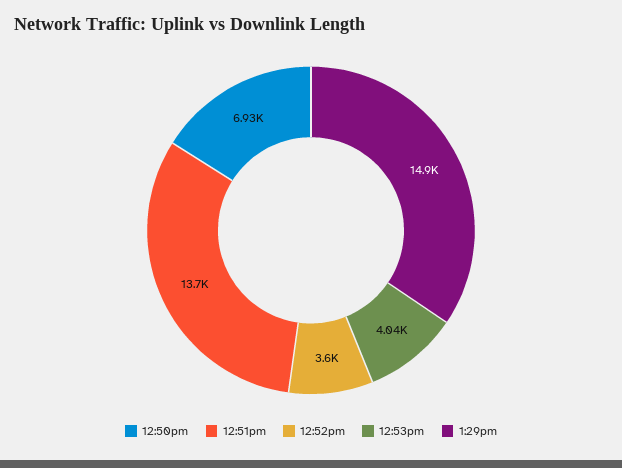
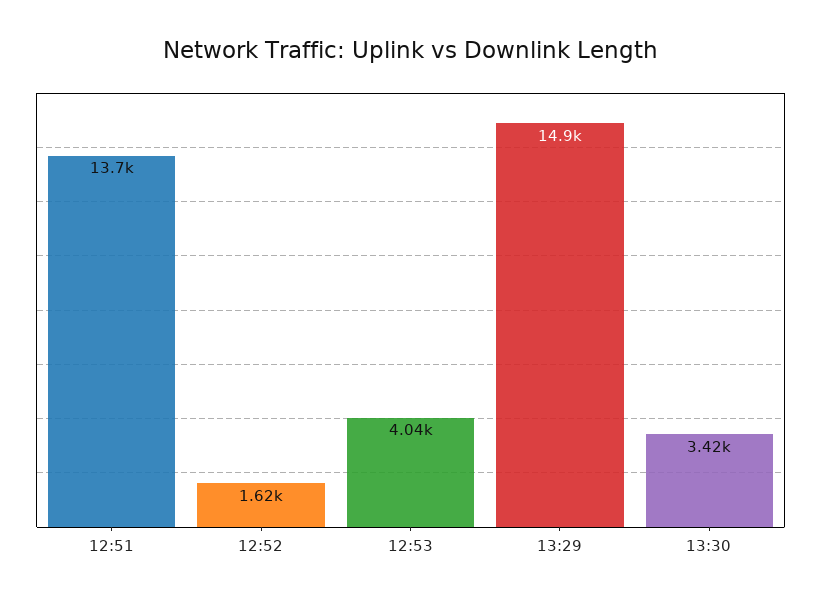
12:50pm: 6930 -> none
12:52pm: 3600 -> 1620
13:30: none -> 3420

